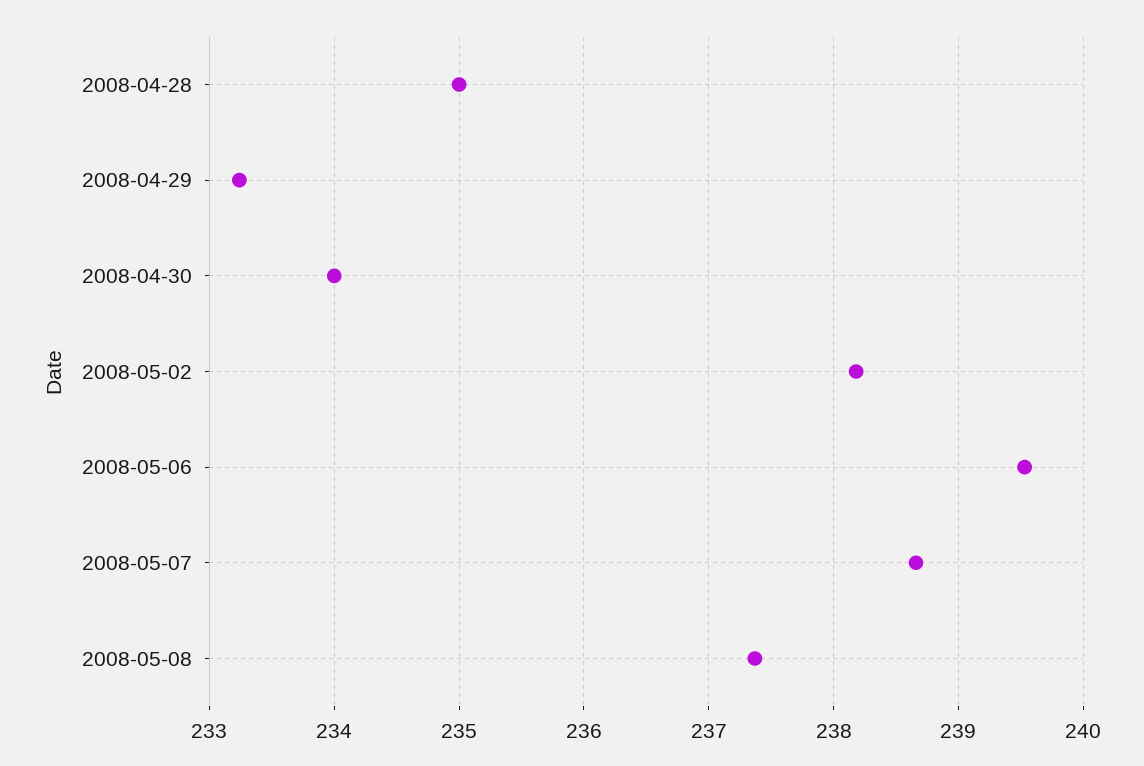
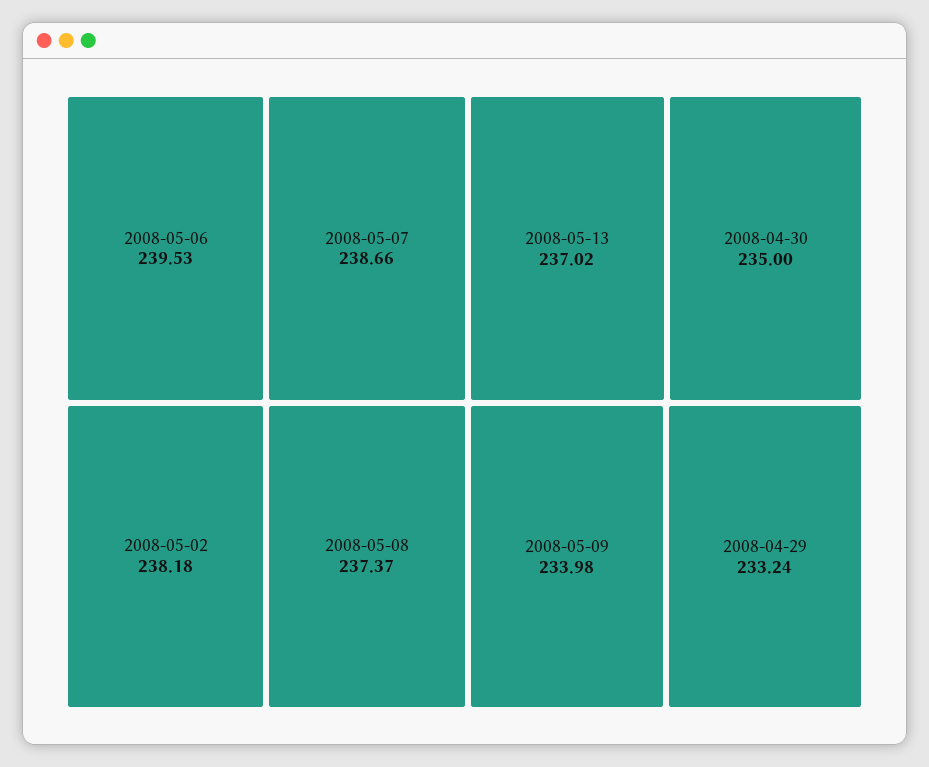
2008-04-28: 235 -> none
2008-04-30: 234 -> 235
2008-05-13: none -> 237.02
2008-05-09: none -> 233.98

